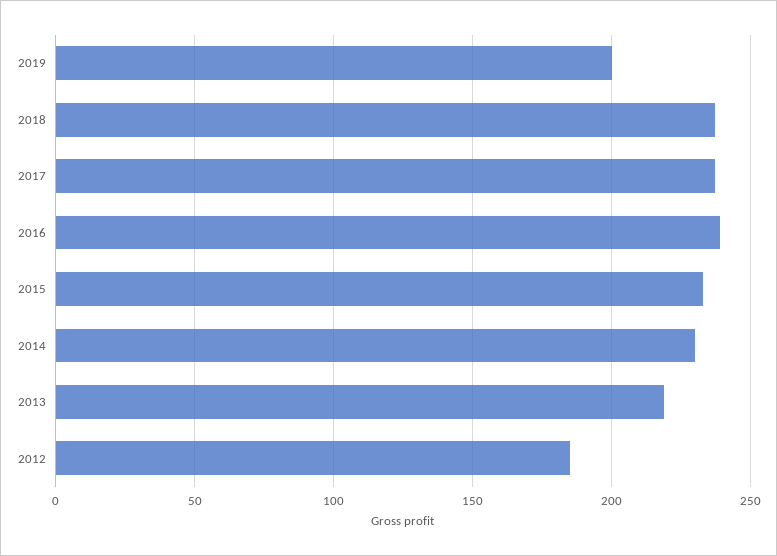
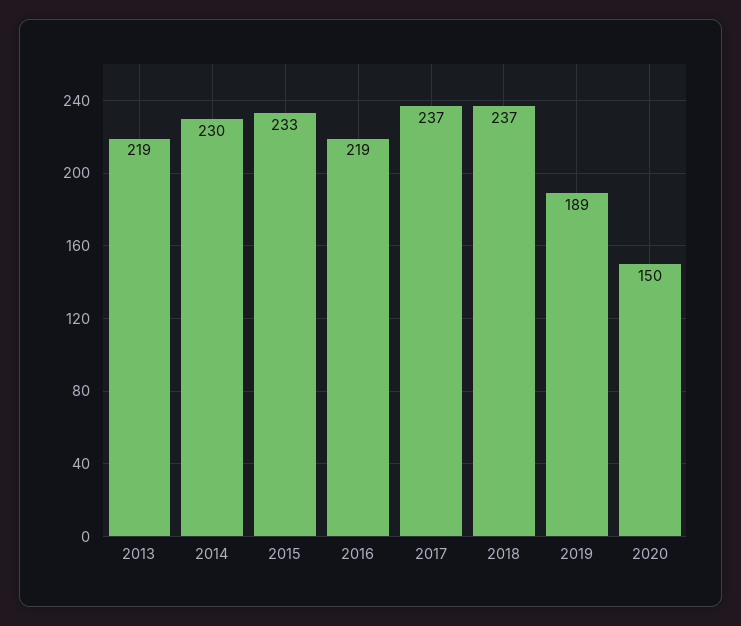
2019: 200 -> 189
2016: 240 -> 219
2012: 185 -> none
2020: none -> 150

